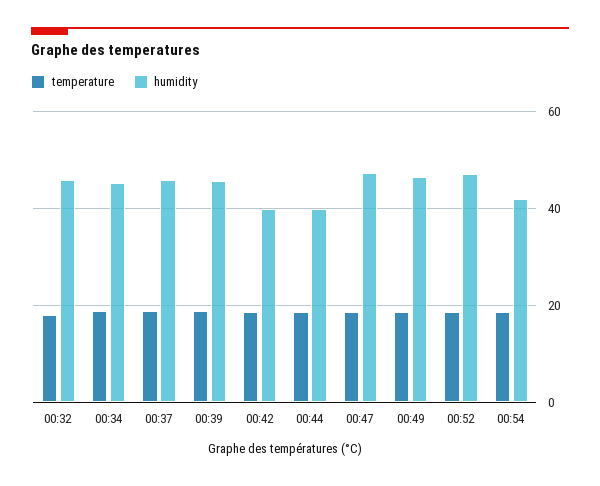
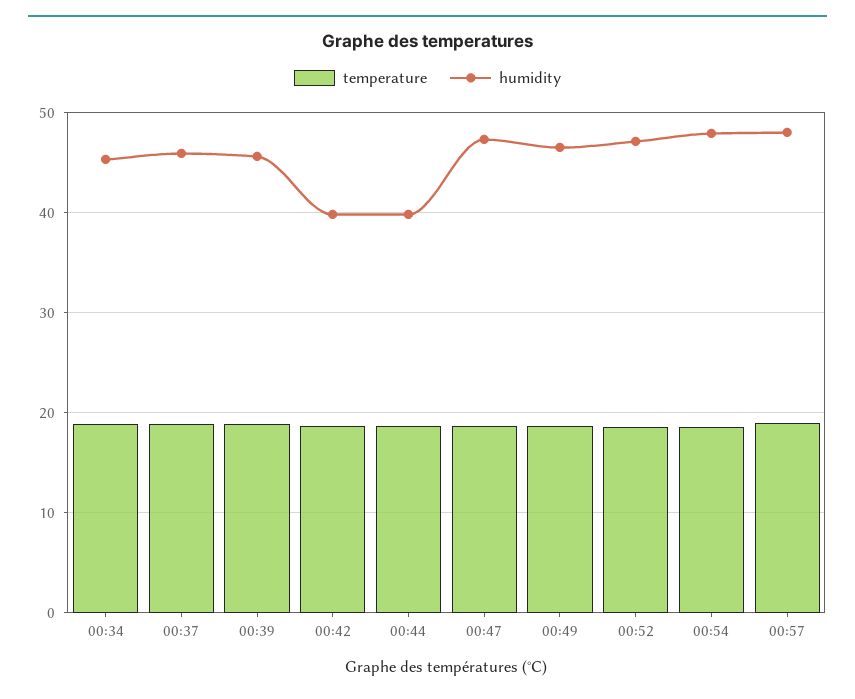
temperature, 00:32: 18 -> none
humidity, 00:32: 46 -> none
humidity, 00:54: 42 -> 48
temperature, 00:57: none -> 19
humidity, 00:57: none -> 48

